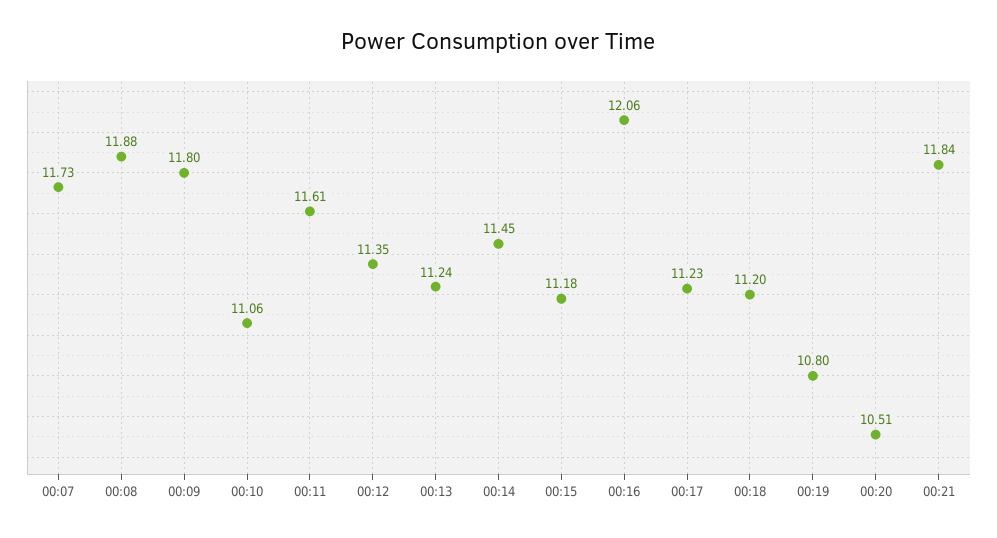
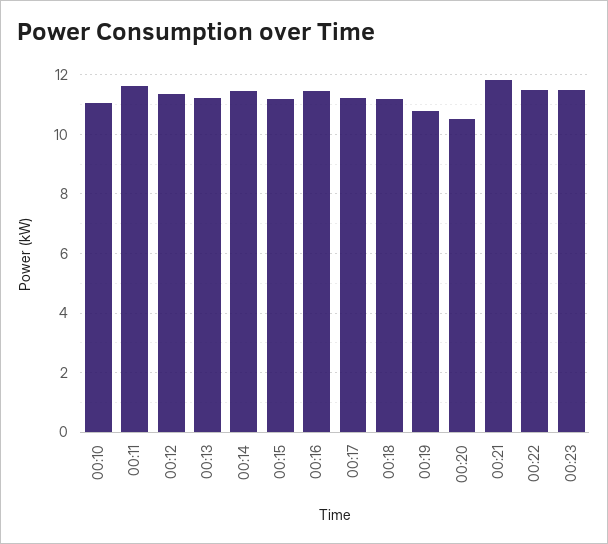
00:07: 11.73 -> none
00:08: 11.88 -> none
00:09: 11.8 -> none
00:16: 12.06 -> 11.5
00:22: none -> 11.5
00:23: none -> 11.5

